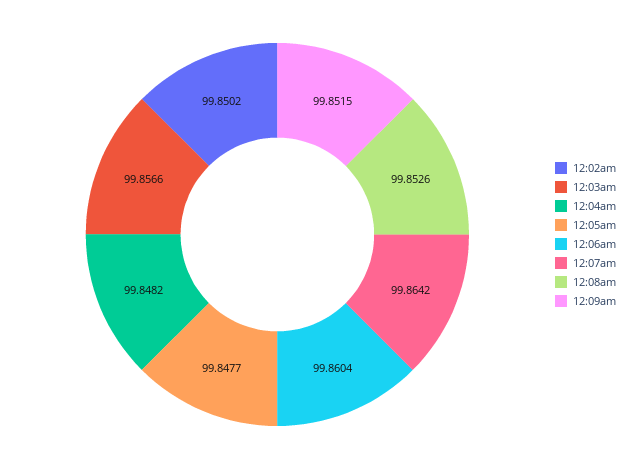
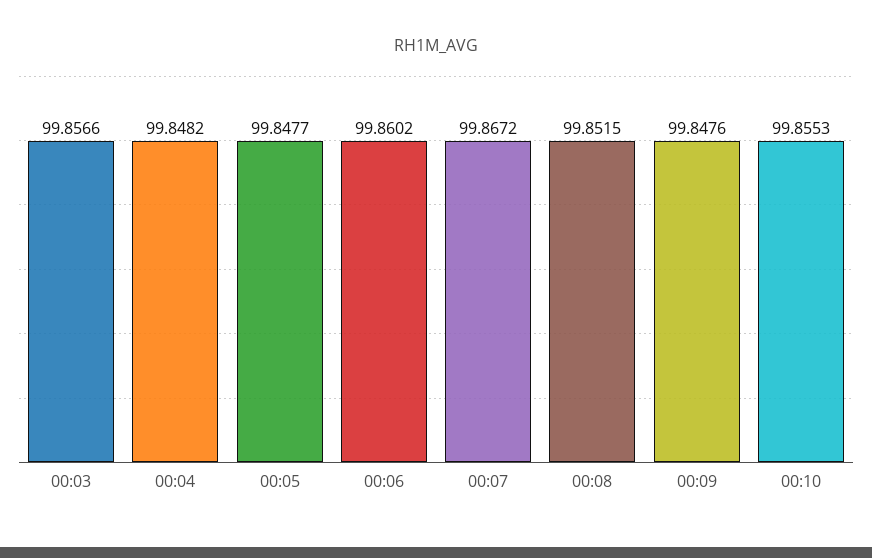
12:02am: 99.8502 -> none
12:06am: 99.8604 -> 99.8602
12:07am: 99.8642 -> 99.8672
12:08am: 99.8526 -> 99.8515
12:09am: 99.8515 -> 99.8476
00:10: none -> 99.8553

